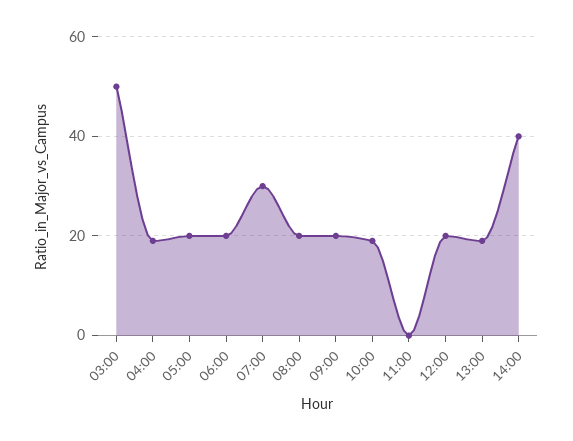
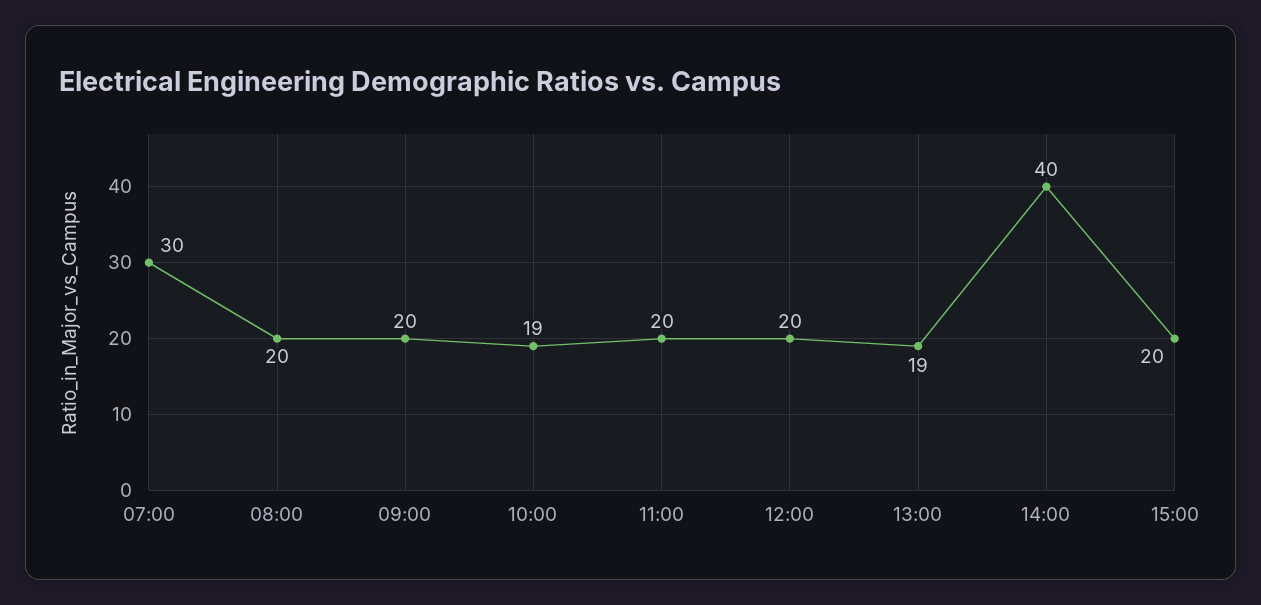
03:00: 50 -> none
04:00: 20 -> none
05:00: 20 -> none
06:00: 20 -> none
11:00: 0 -> 20
15:00: none -> 20

